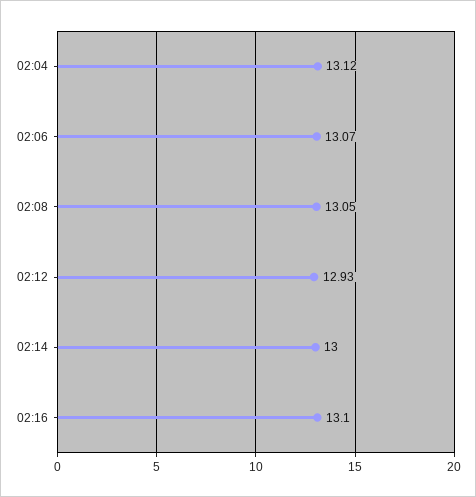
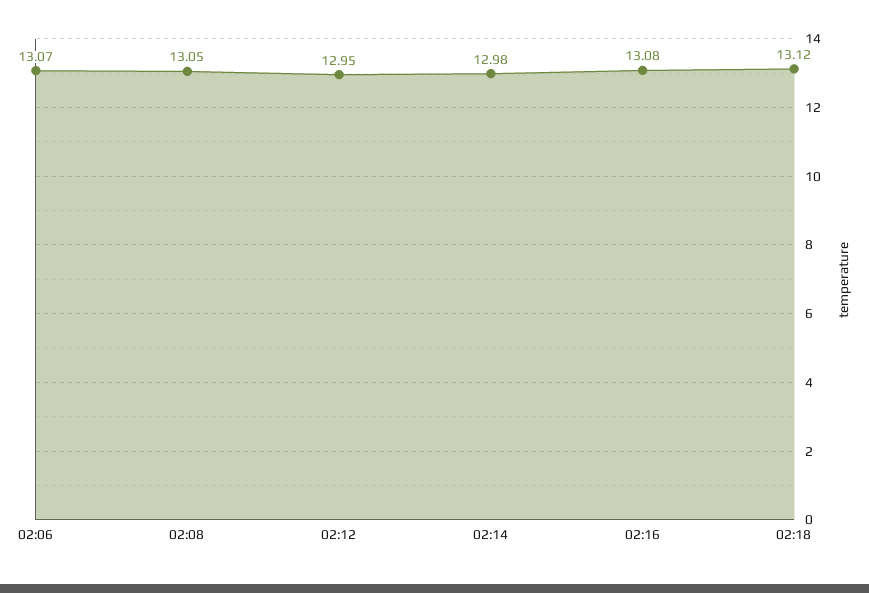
02:04: 13.12 -> none
02:12: 12.93 -> 12.95
02:14: 13 -> 12.98
02:16: 13.1 -> 13.08
02:18: none -> 13.12

